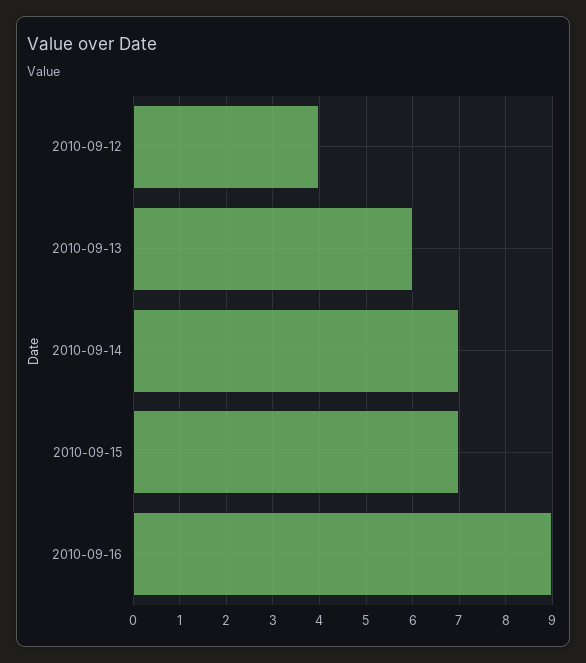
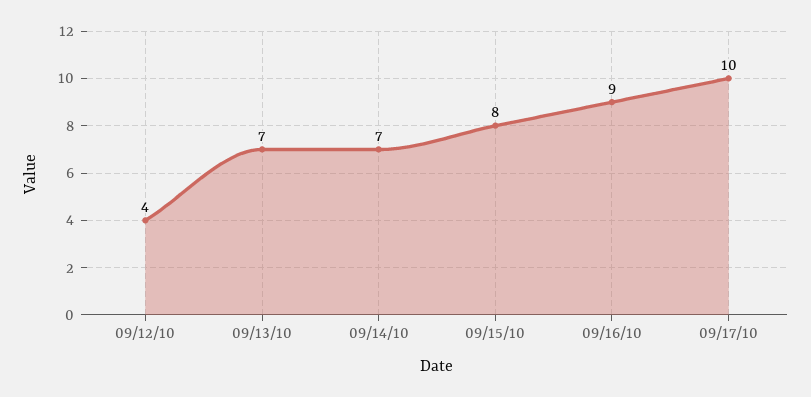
2010-09-13: 6 -> 7
2010-09-15: 7 -> 8
09/17/10: none -> 10

